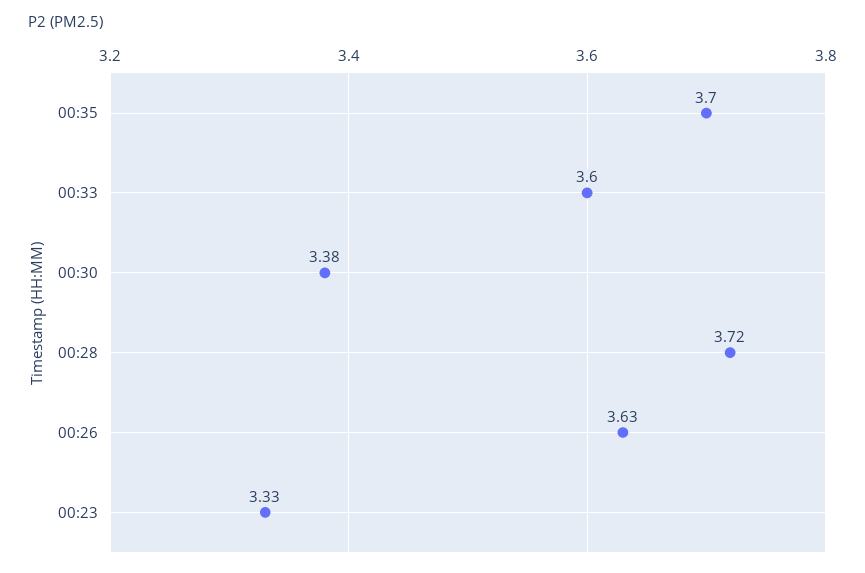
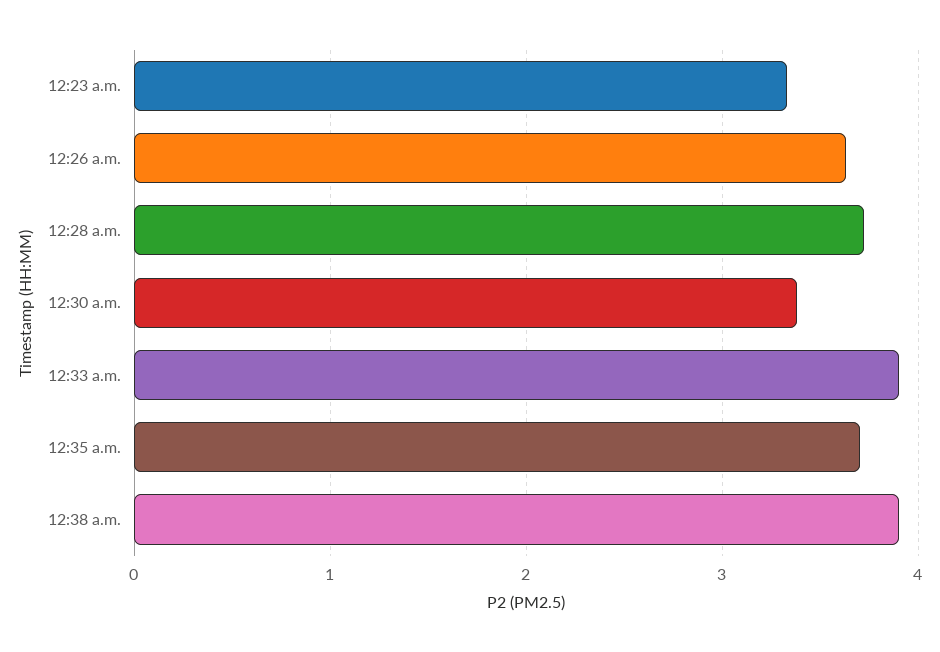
00:33: 3.6 -> 3.9
12:38 a.m.: none -> 3.9

